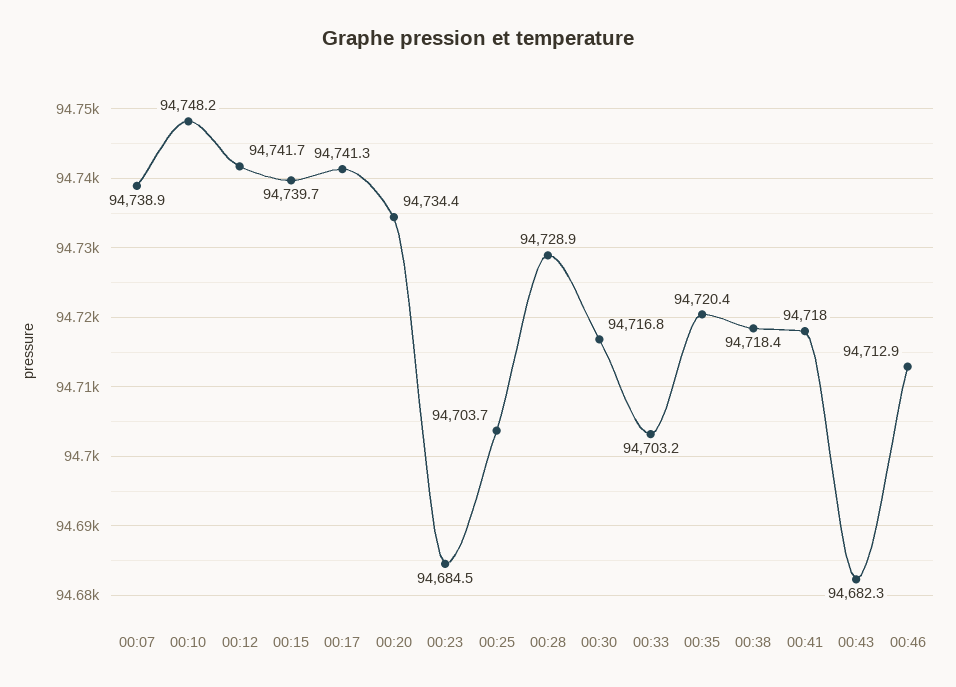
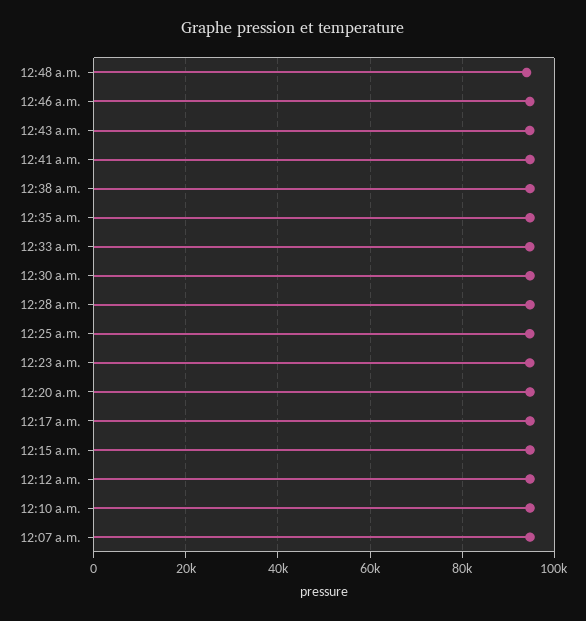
12:48 a.m.: none -> 94000

